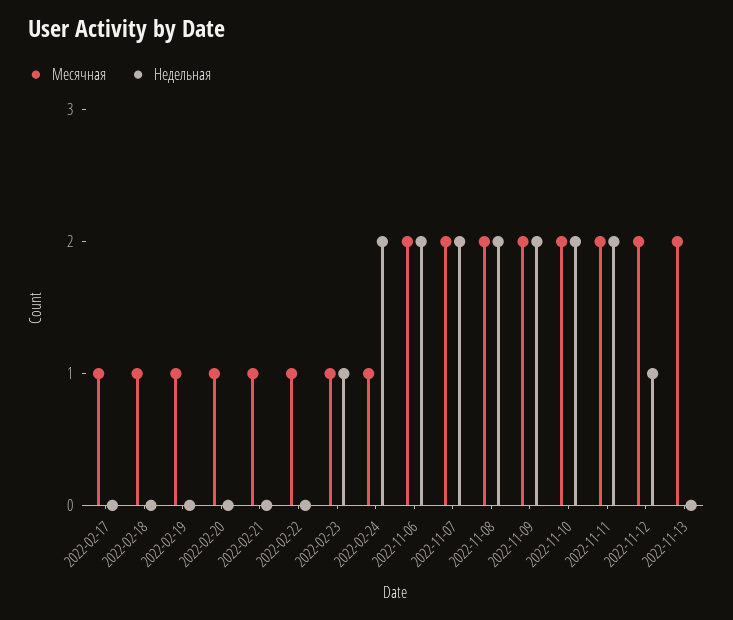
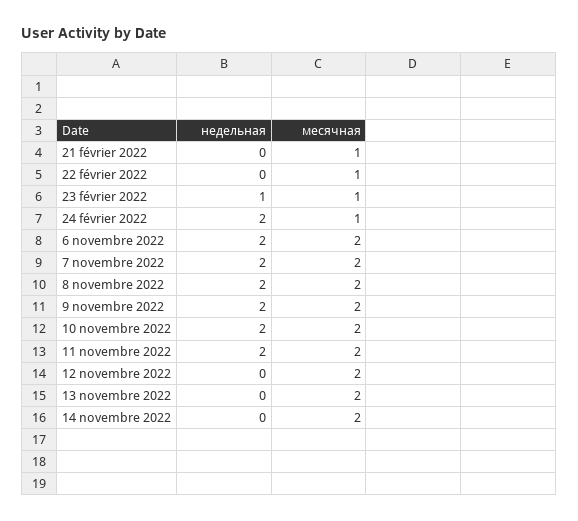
Месячная, 2022-02-17: 1 -> none
Недельная, 2022-02-17: 0 -> none
Месячная, 2022-02-18: 1 -> none
Недельная, 2022-02-18: 0 -> none
Месячная, 2022-02-19: 1 -> none
Недельная, 2022-02-19: 0 -> none
Месячная, 2022-02-20: 1 -> none
Недельная, 2022-02-20: 0 -> none
Недельная, 2022-11-12: 1 -> 0
Недельная, 14 novembre 2022: none -> 0
Месячная, 14 novembre 2022: none -> 2

